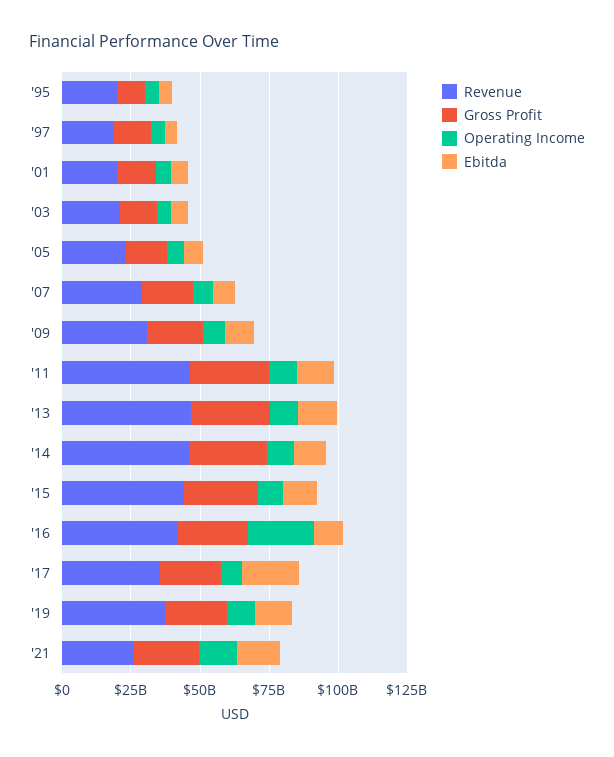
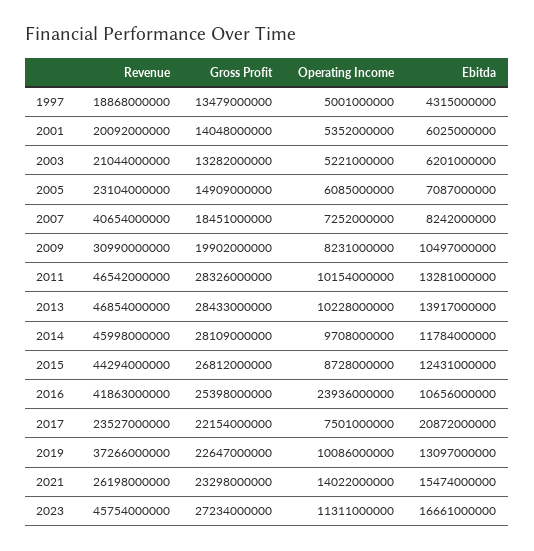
Revenue, '95: 20000000000 -> none
Gross Profit, '95: 10000000000 -> none
Operating Income, '95: 5000000000 -> none
Ebitda, '95: 5000000000 -> none
Revenue, '07: 30000000000 -> 40654000000
Revenue, '17: 35000000000 -> 23527000000
Revenue, 2023: none -> 45754000000
Gross Profit, 2023: none -> 27234000000
Operating Income, 2023: none -> 11311000000
Ebitda, 2023: none -> 16661000000

